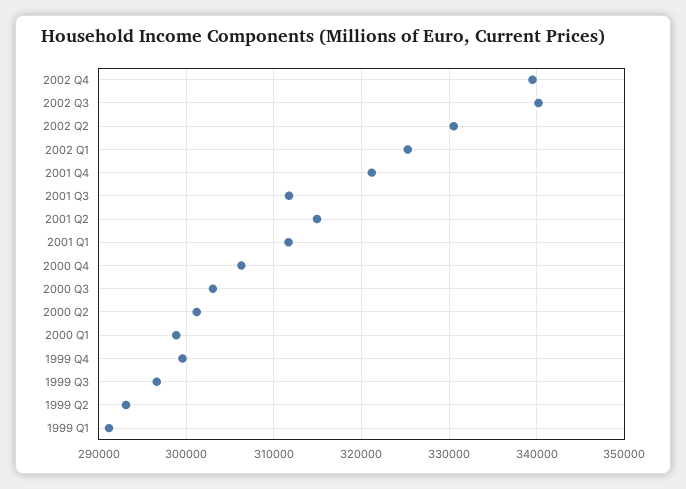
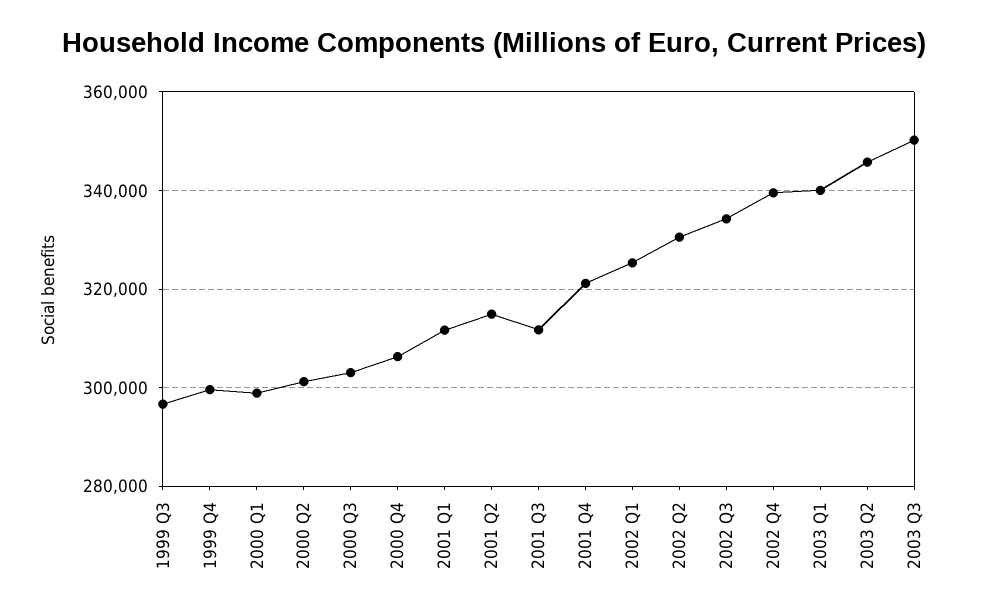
2002 Q3: 340000 -> 334000
1999 Q2: 293000 -> none
1999 Q1: 291000 -> none
2003 Q1: none -> 340000
2003 Q2: none -> 346000
2003 Q3: none -> 350000

